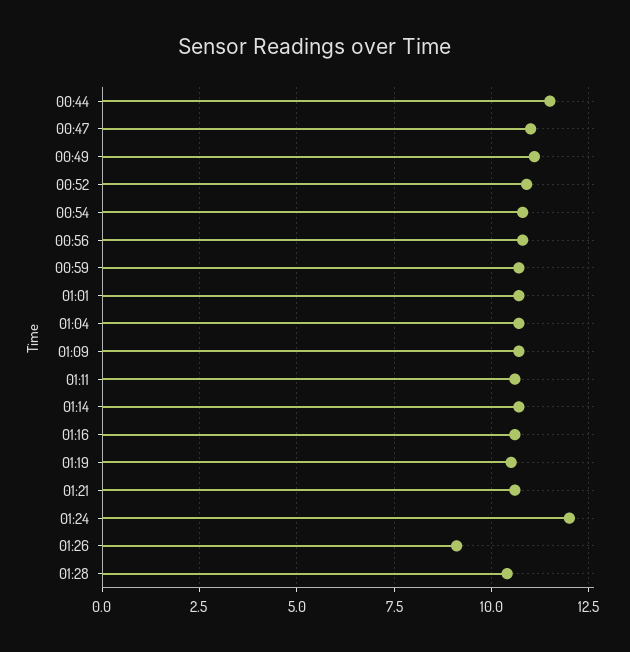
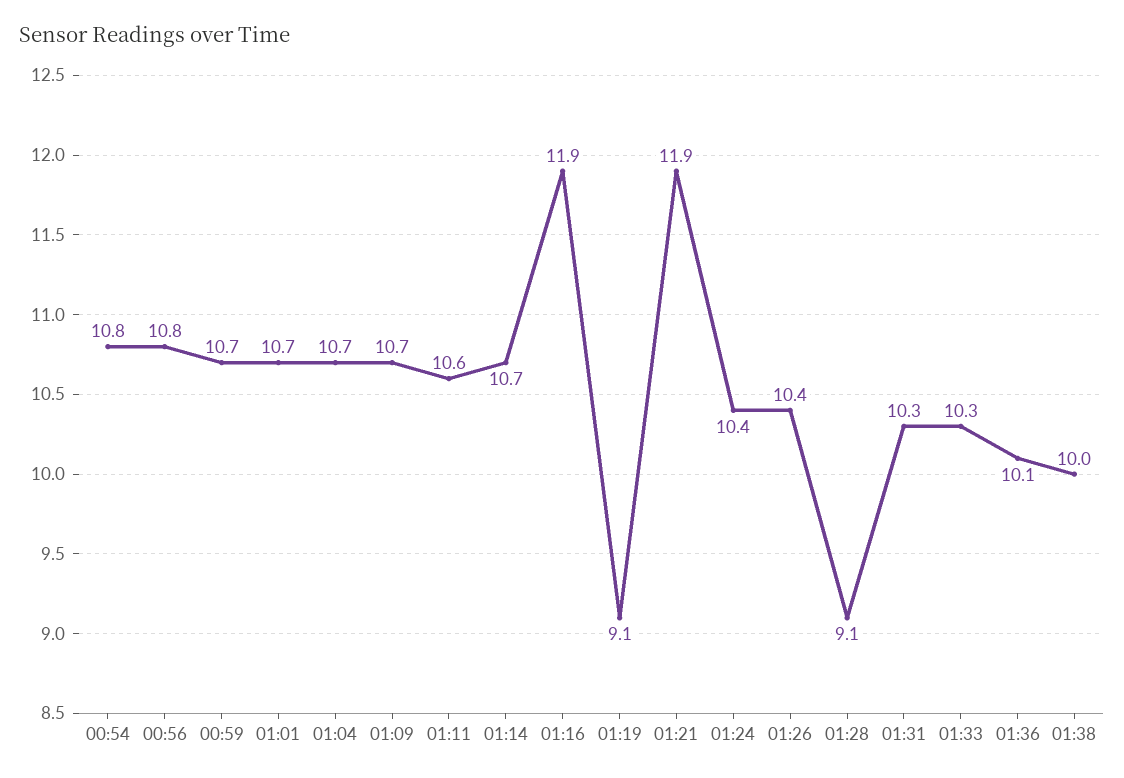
00:44: 11.5 -> none
00:47: 11 -> none
00:49: 11 -> none
00:52: 11 -> none
01:16: 10.5 -> 11.9
01:19: 10.5 -> 9.1
01:21: 10.5 -> 11.9
01:24: 12 -> 10.4
01:26: 9 -> 10.4
01:28: 10.5 -> 9.1
01:31: none -> 10.3
01:33: none -> 10.3
01:36: none -> 10.1
01:38: none -> 10

